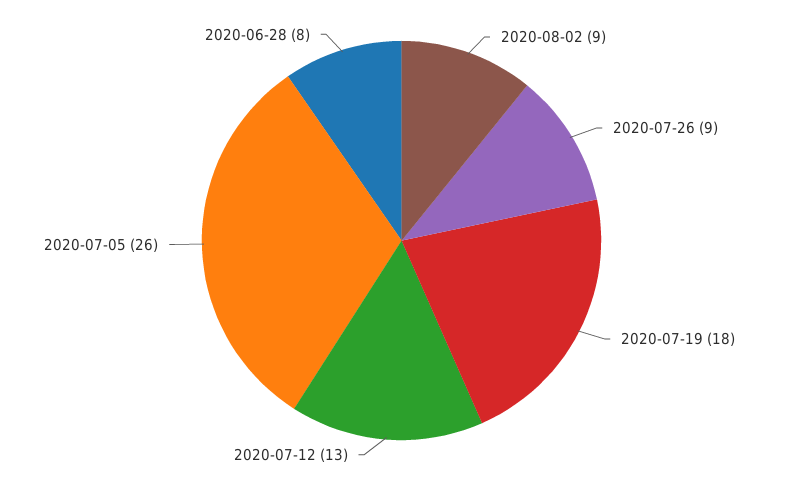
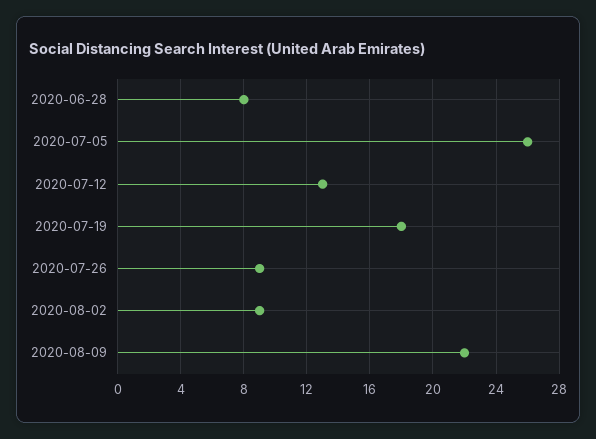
2020-08-09: none -> 22

